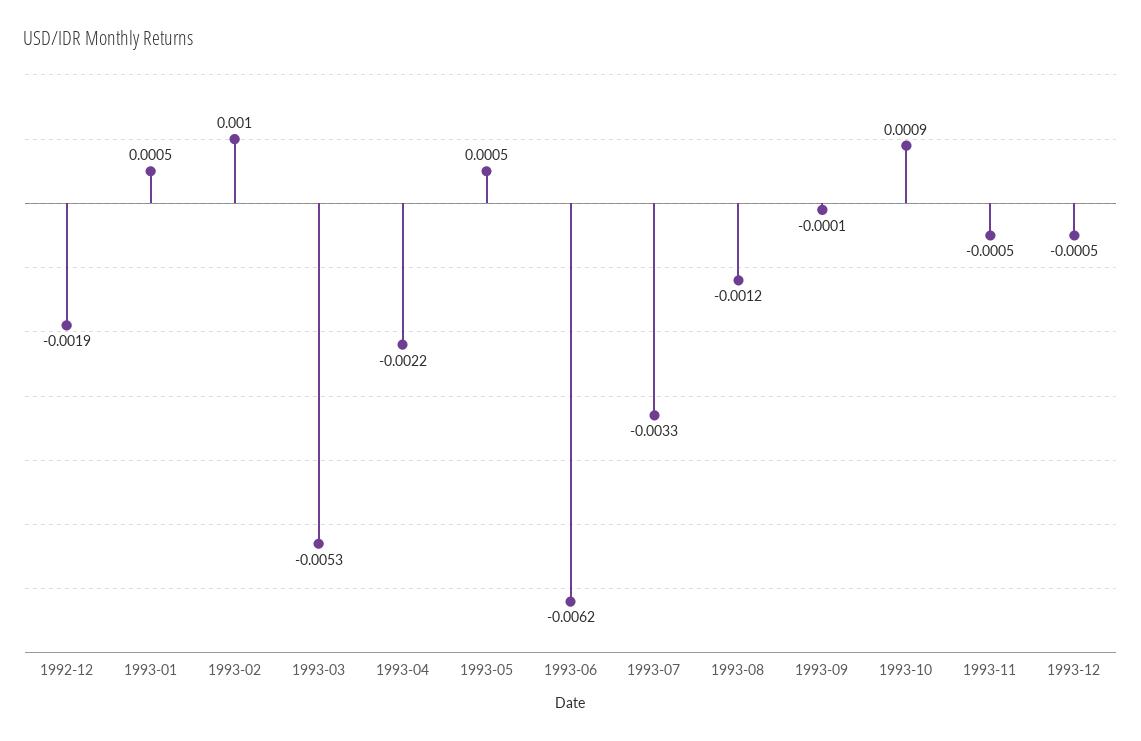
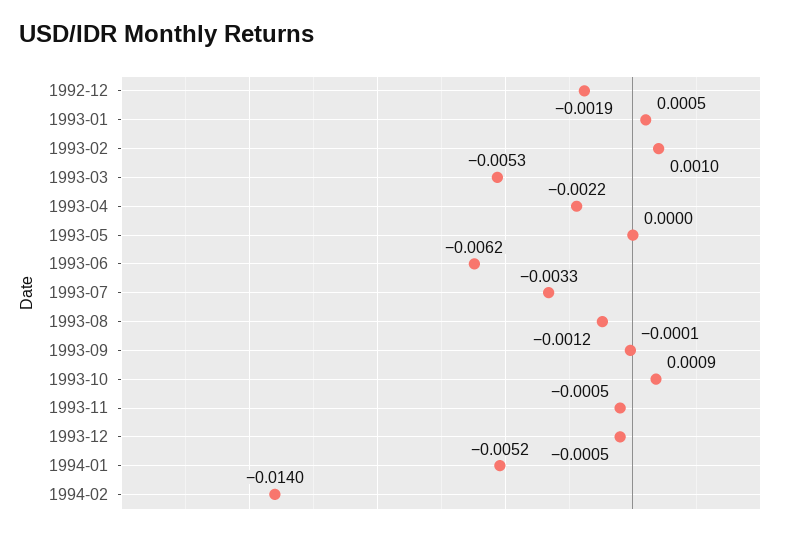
1993-05: 0.0005 -> 0
1994-01: none -> -0.0052
1994-02: none -> -0.014

